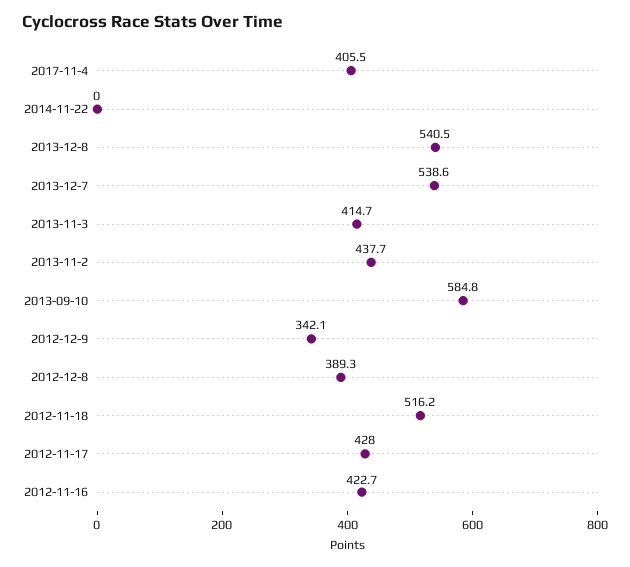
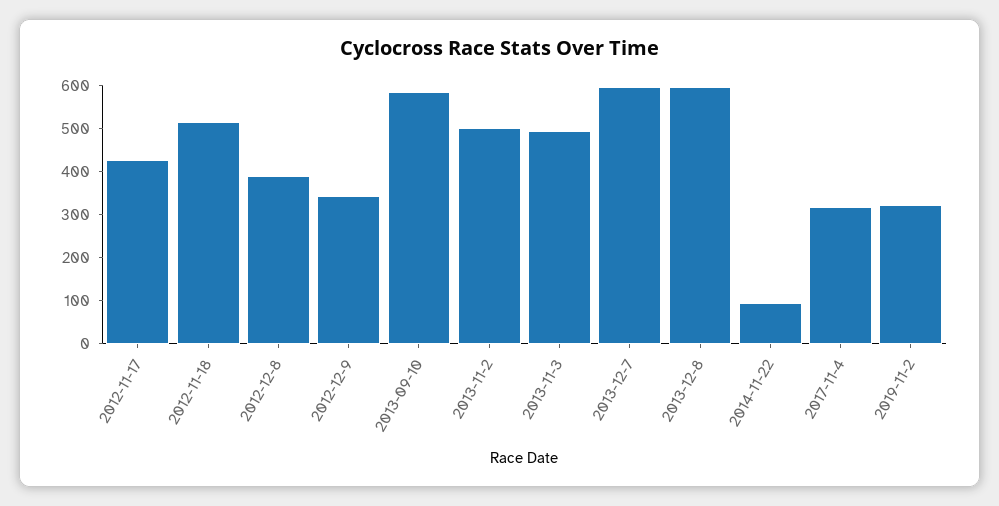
2017-11-4: 405.5 -> 320
2014-11-22: 0 -> 100
2013-12-8: 540.5 -> 600
2013-12-7: 538.6 -> 600
2013-11-3: 414.7 -> 500
2013-11-2: 437.7 -> 500
2012-11-16: 422.7 -> none
2019-11-2: none -> 320

